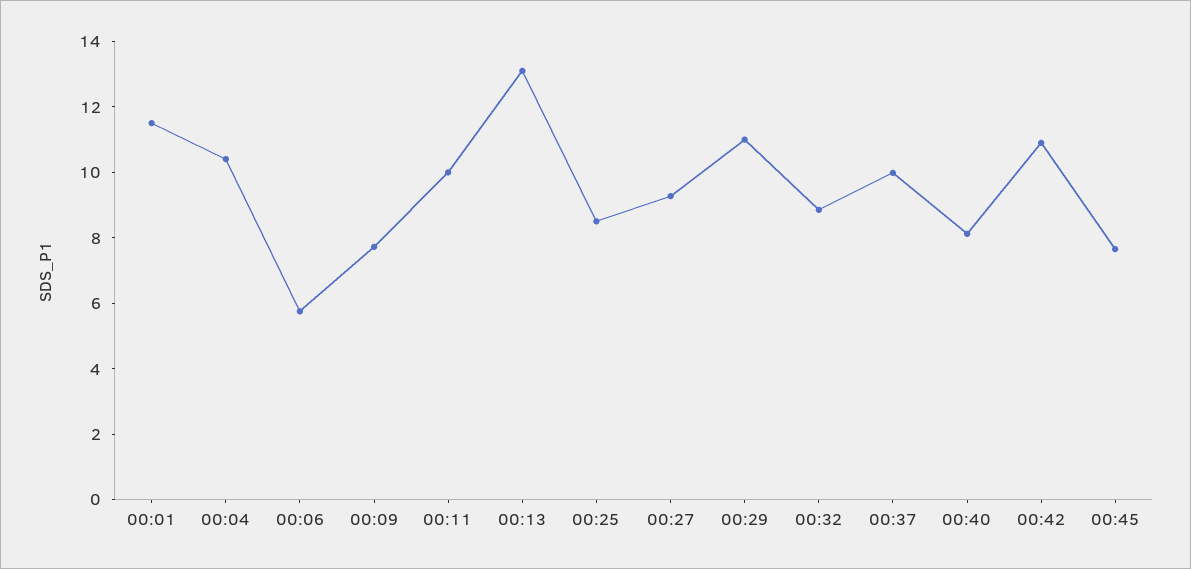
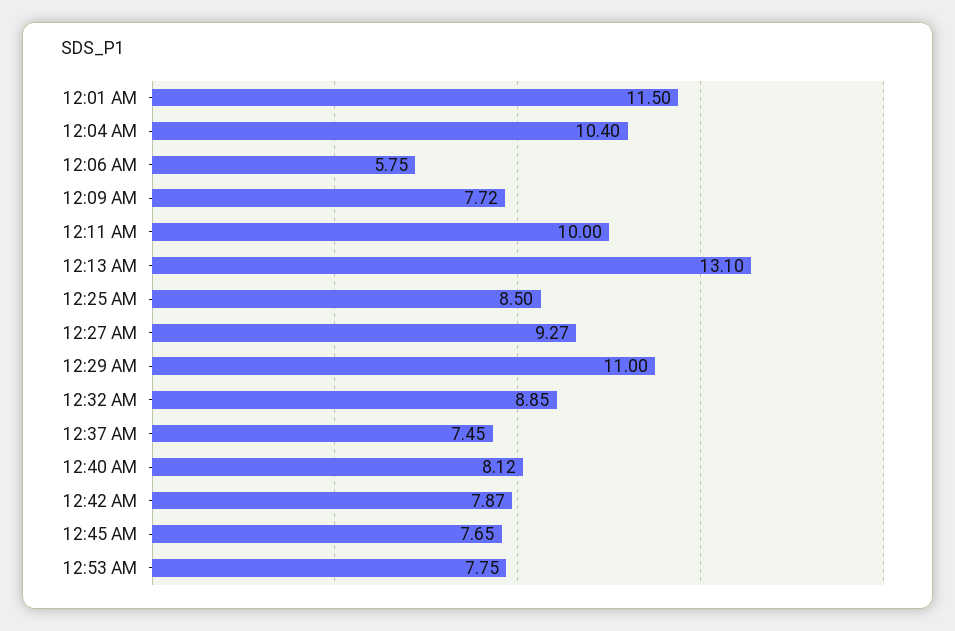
00:37: 10 -> 7.45
00:42: 11 -> 7.87
12:53 AM: none -> 7.75

